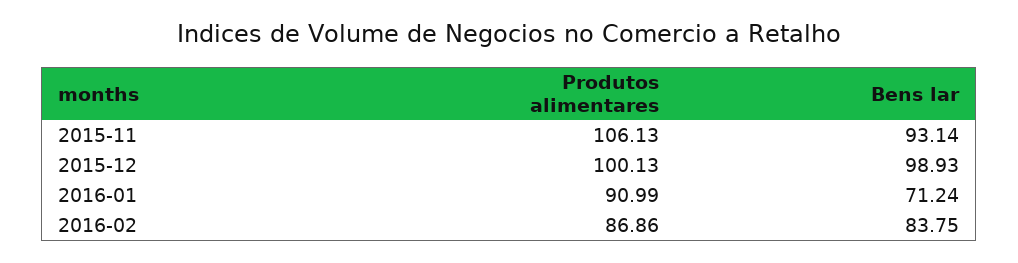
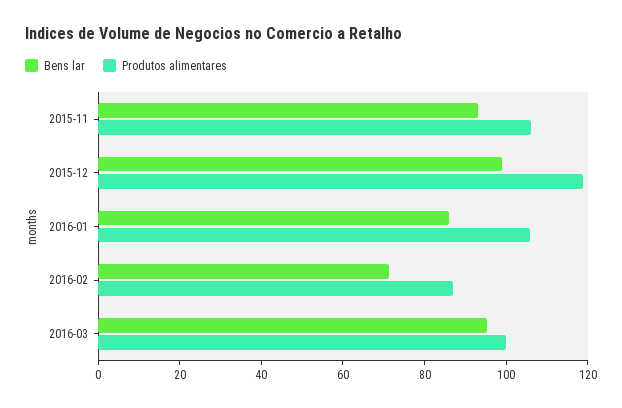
Produtos alimentares, 2015-12: 100.13 -> 120
Produtos alimentares, 2016-01: 90.99 -> 105
Bens lar, 2016-01: 71.24 -> 85
Bens lar, 2016-02: 83.75 -> 70
Bens lar, 2016-03: none -> 95
Produtos alimentares, 2016-03: none -> 100

